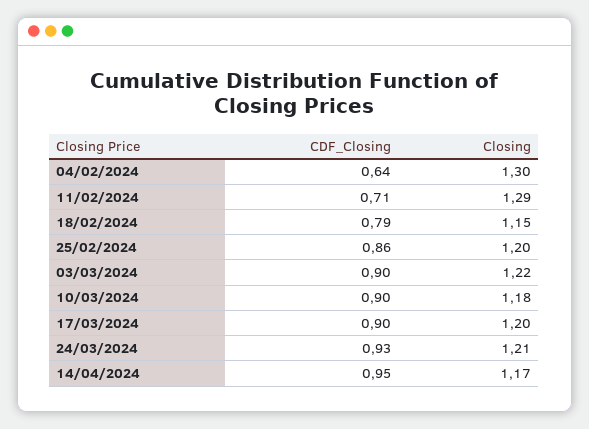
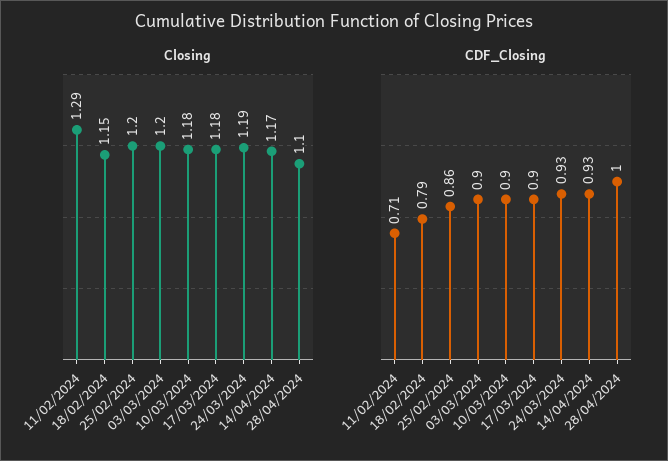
CDF_Closing, 04/02/2024: 0.64 -> none
Closing, 04/02/2024: 1.3 -> none
Closing, 03/03/2024: 1.22 -> 1.2
Closing, 17/03/2024: 1.2 -> 1.18
Closing, 24/03/2024: 1.21 -> 1.19
CDF_Closing, 14/04/2024: 0.95 -> 0.93
Closing, 28/04/2024: none -> 1.1
CDF_Closing, 28/04/2024: none -> 1

